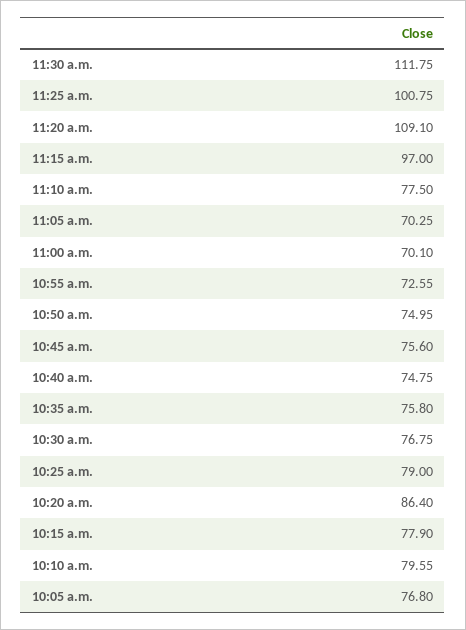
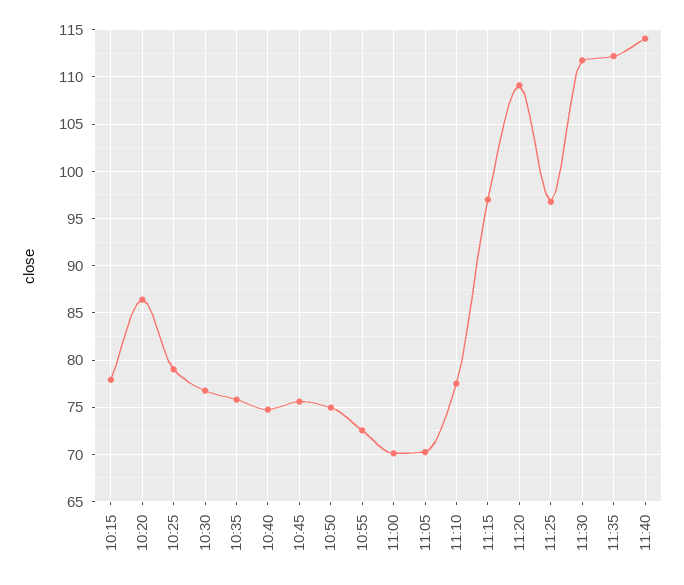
11:25 a.m.: 100.75 -> 97
10:10 a.m.: 79.55 -> none
10:05 a.m.: 76.8 -> none
11:35: none -> 112
11:40: none -> 114

